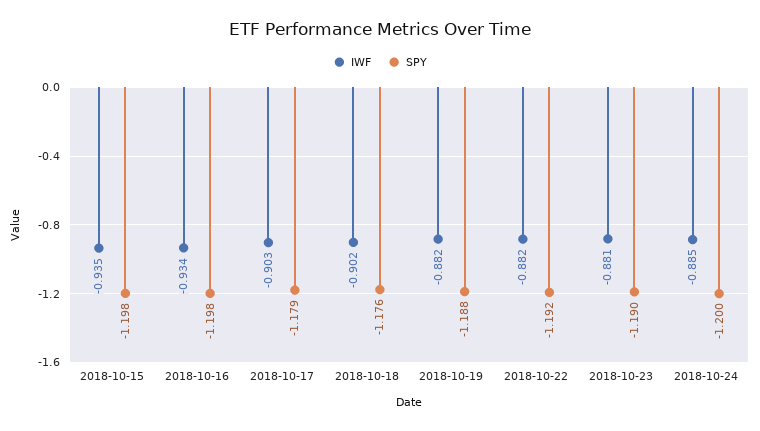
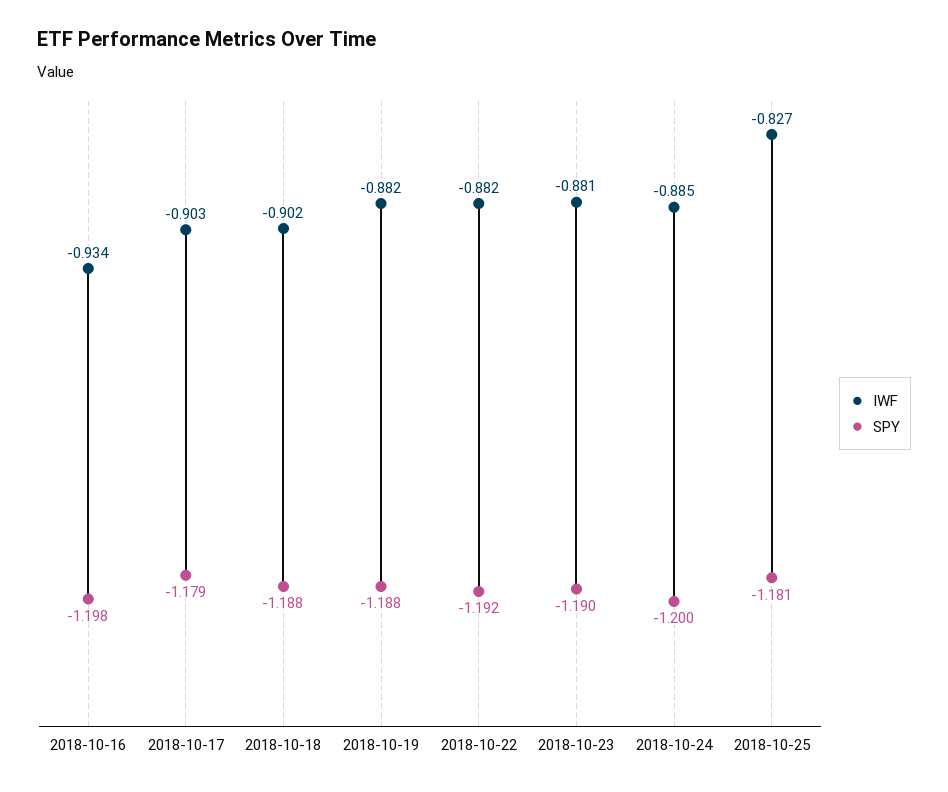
IWF, 2018-10-15: -0.935 -> none
SPY, 2018-10-15: -1.198 -> none
SPY, 2018-10-18: -1.176 -> -1.188
IWF, 2018-10-25: none -> -0.827
SPY, 2018-10-25: none -> -1.181

